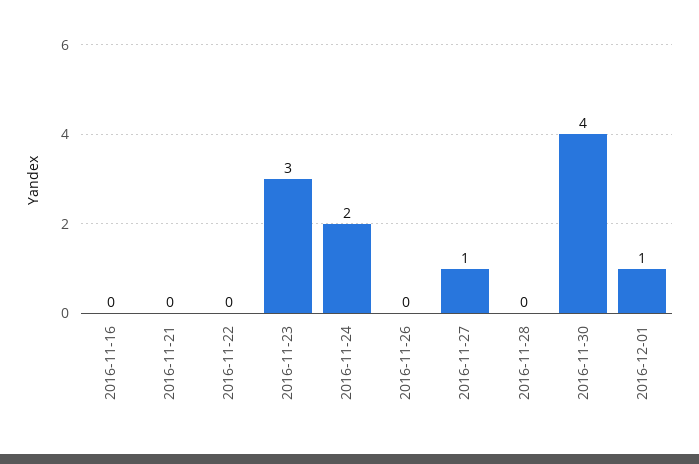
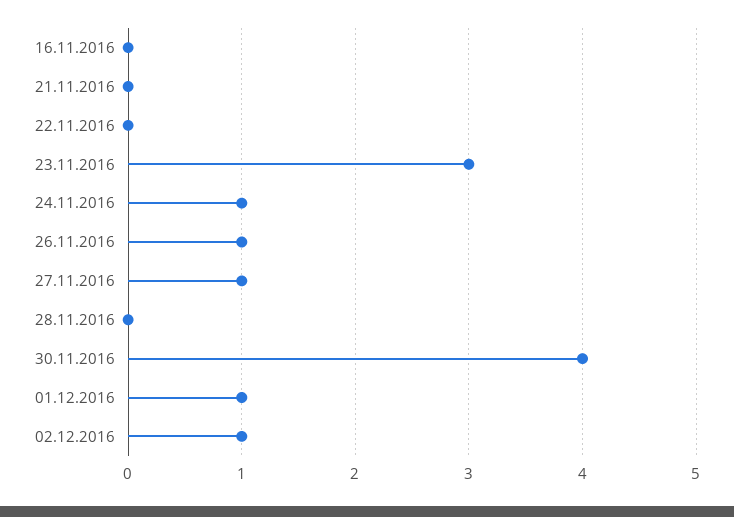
2016-11-24: 2 -> 1
2016-11-26: 0 -> 1
02.12.2016: none -> 1

